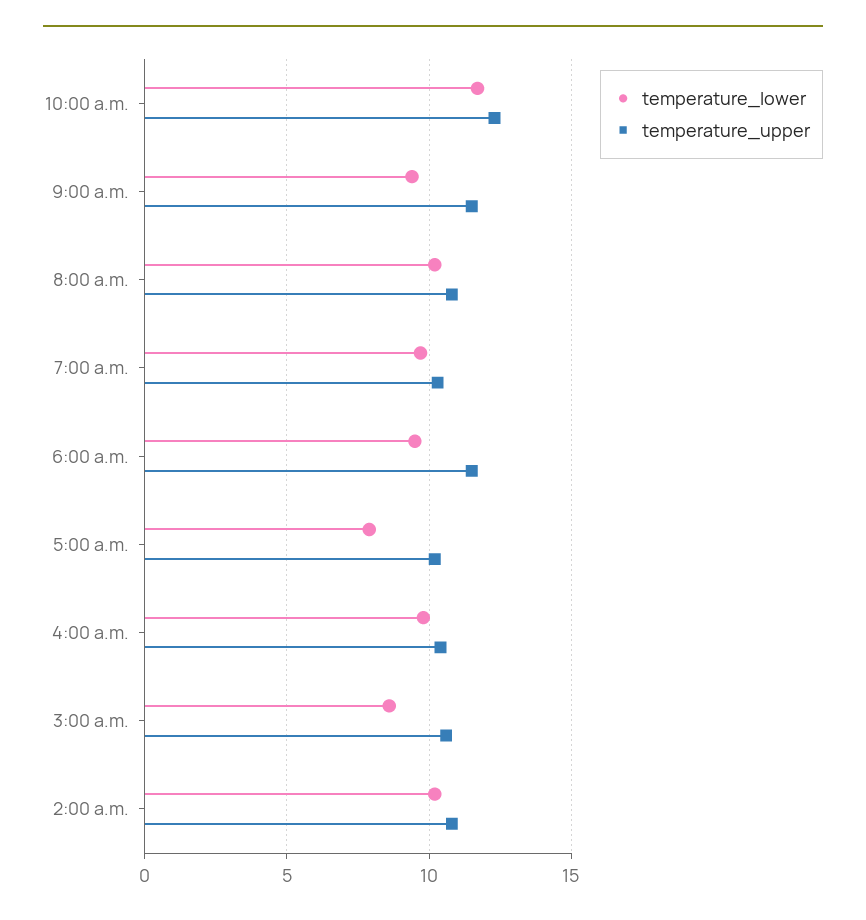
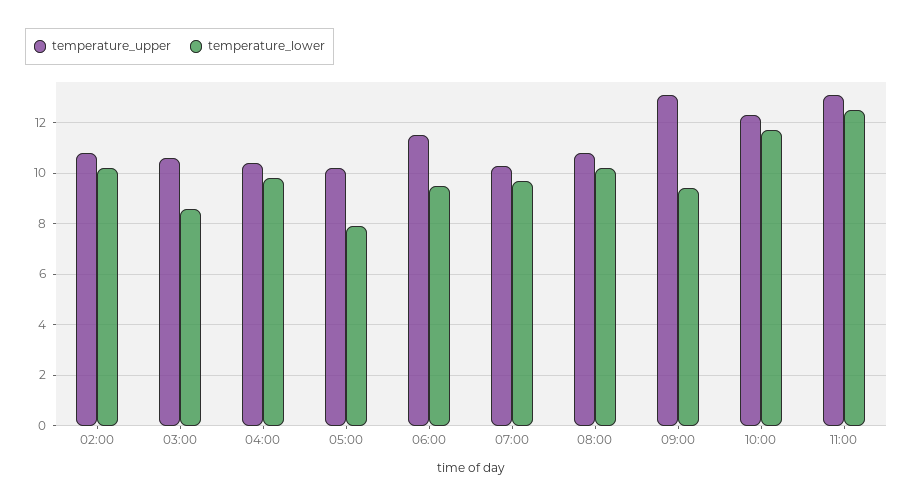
temperature_upper, 9:00 a.m.: 11.5 -> 13
temperature_upper, 11:00: none -> 13
temperature_lower, 11:00: none -> 12.5

